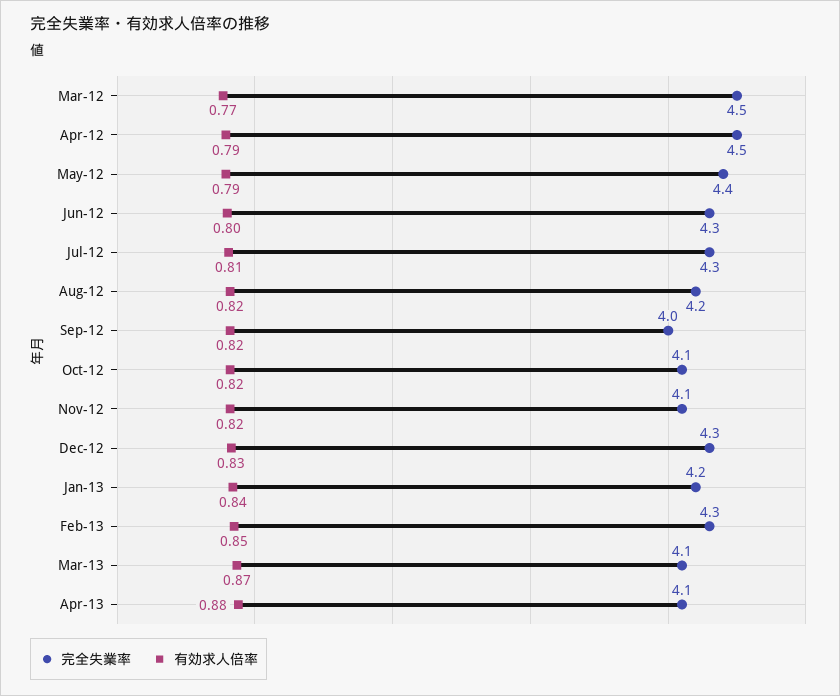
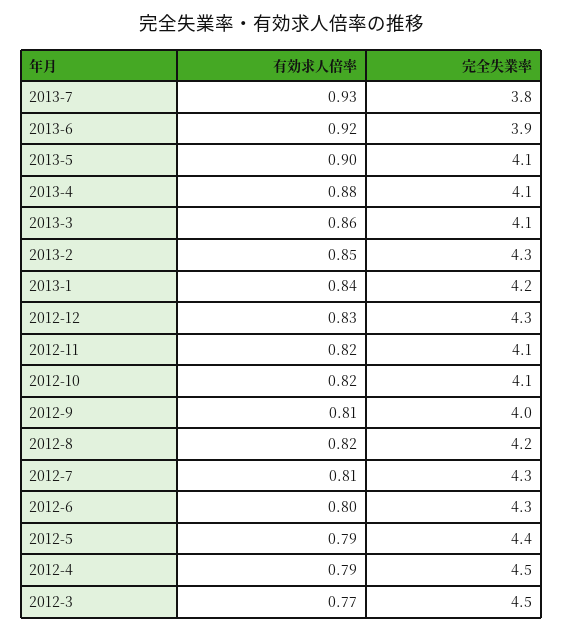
有効求人倍率, Sep-12: 0.82 -> 0.81
有効求人倍率, Mar-13: 0.87 -> 0.86
有効求人倍率, 2013-7: none -> 0.93
完全失業率, 2013-7: none -> 3.8
有効求人倍率, 2013-6: none -> 0.92
完全失業率, 2013-6: none -> 3.9
有効求人倍率, 2013-5: none -> 0.9
完全失業率, 2013-5: none -> 4.1

